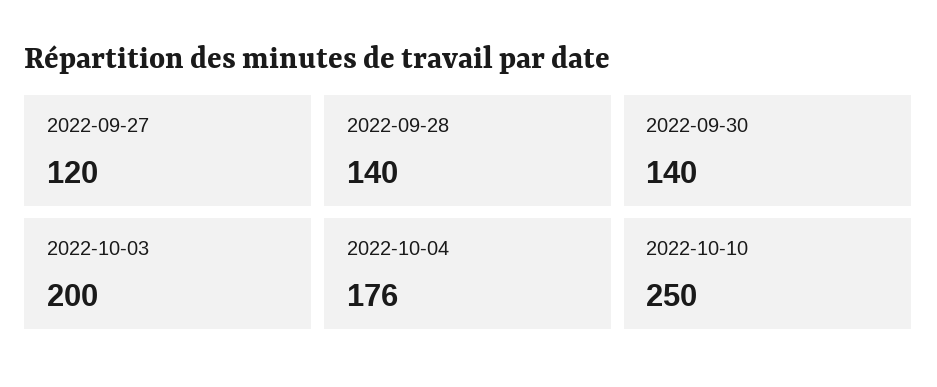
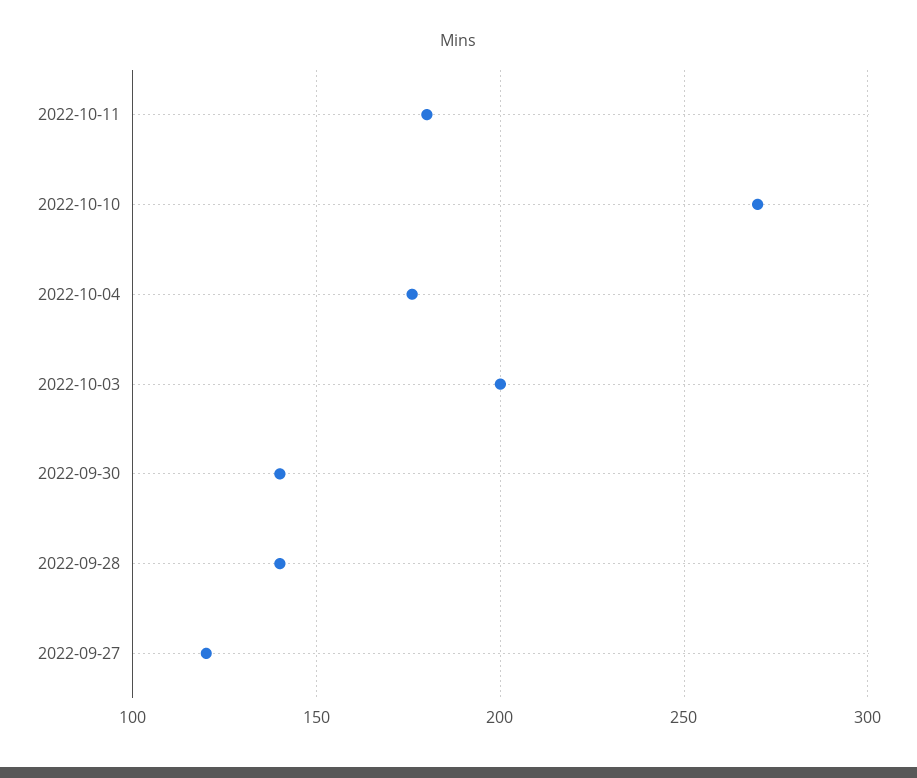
2022-10-10: 250 -> 270
2022-10-11: none -> 180

